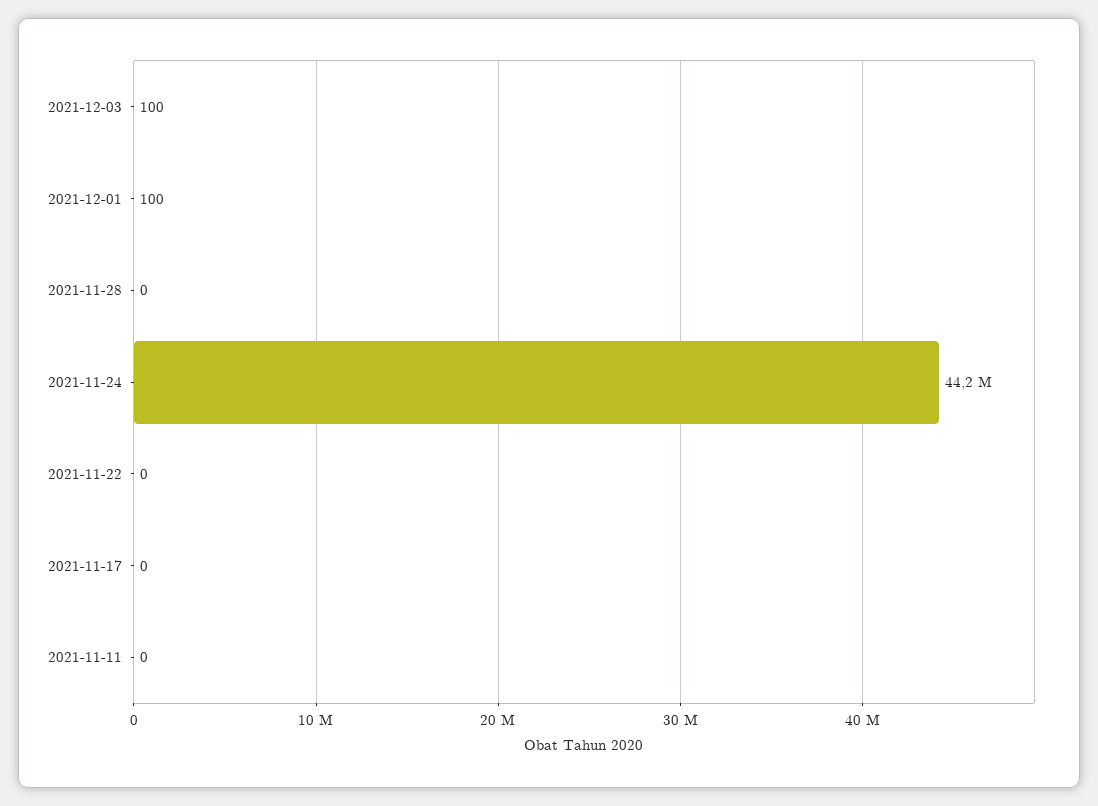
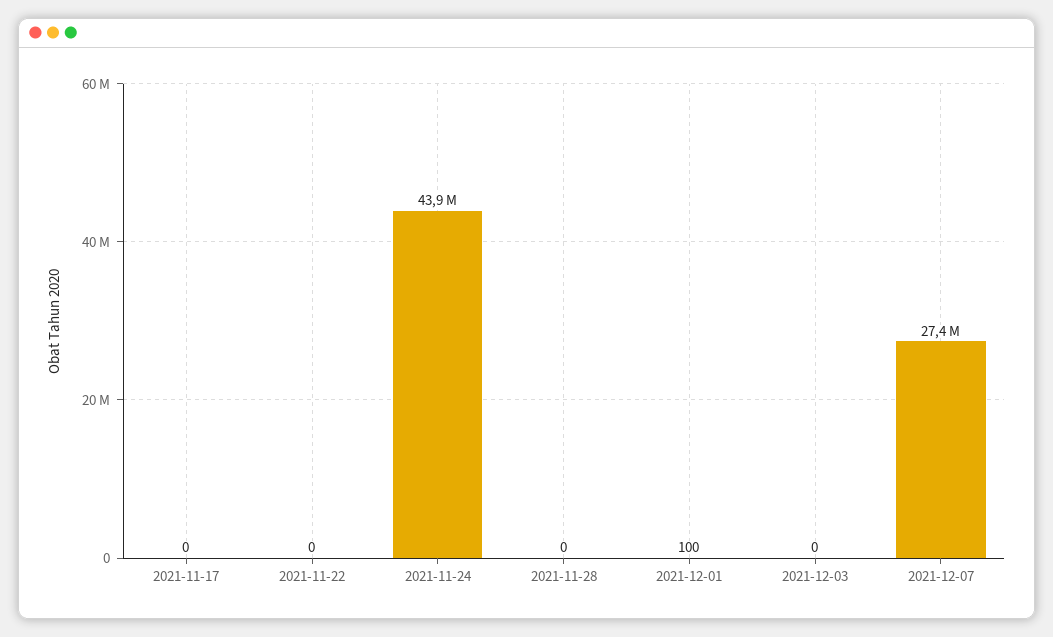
2021-12-03: 100 -> 0
2021-11-24: 44200000 -> 43900000
2021-11-11: 0 -> none
2021-12-07: none -> 27400000

